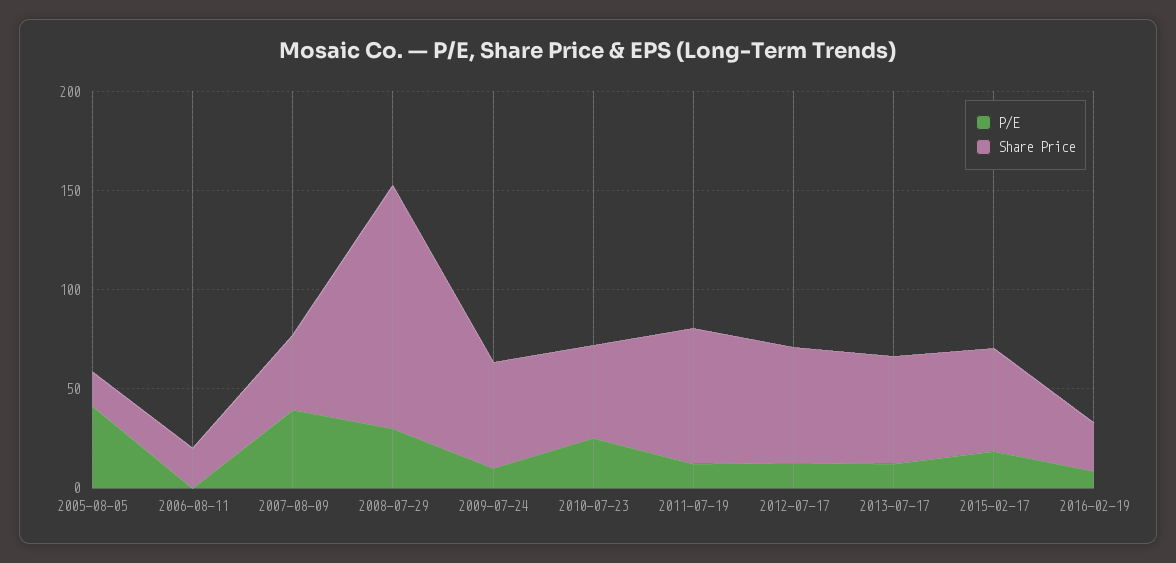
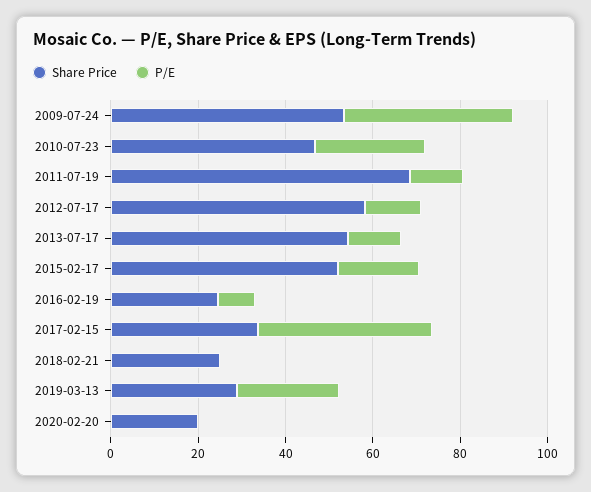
P/E, 2005-08-05: 40 -> none
Share Price, 2005-08-05: 20 -> none
P/E, 2006-08-11: 0 -> none
Share Price, 2006-08-11: 20 -> none
P/E, 2007-08-09: 40 -> none
Share Price, 2007-08-09: 40 -> none
P/E, 2008-07-29: 30 -> none
Share Price, 2008-07-29: 120 -> none
P/E, 2009-07-24: 10 -> 40
Share Price, 2017-02-15: none -> 35
P/E, 2017-02-15: none -> 40
Share Price, 2018-02-21: none -> 25
P/E, 2018-02-21: none -> 0
Share Price, 2019-03-13: none -> 30
P/E, 2019-03-13: none -> 25
Share Price, 2020-02-20: none -> 20
P/E, 2020-02-20: none -> 0

